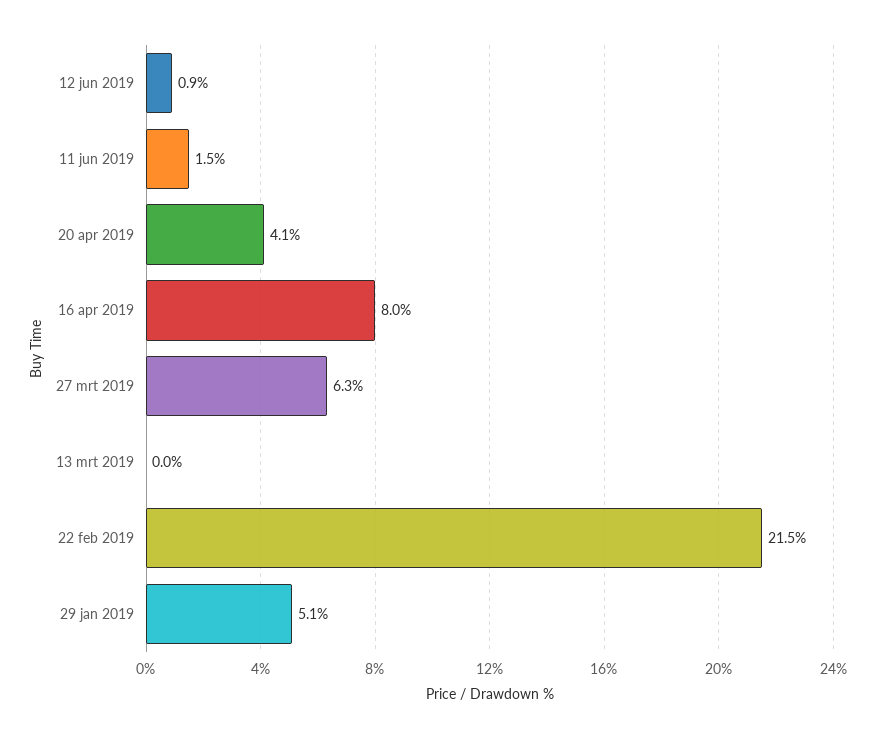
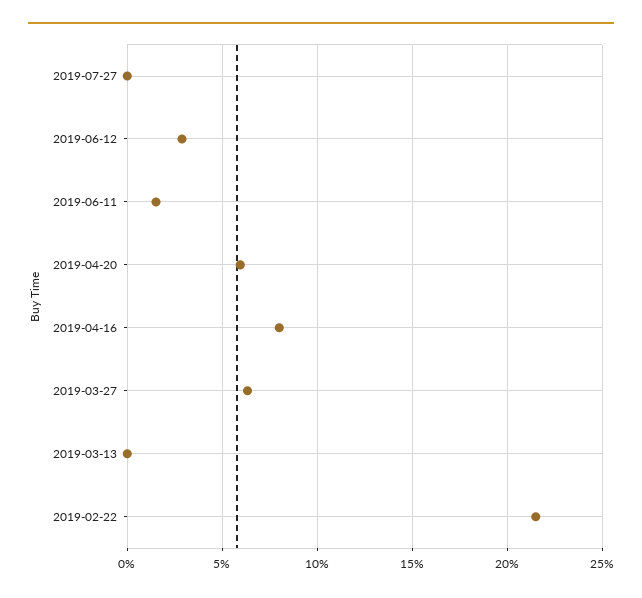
12 jun 2019: 0.9 -> 3
20 apr 2019: 4.1 -> 6
29 jan 2019: 5.1 -> none
2019-07-27: none -> 0

